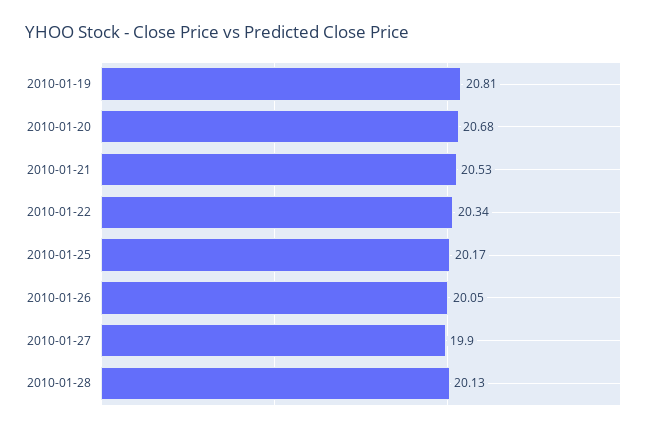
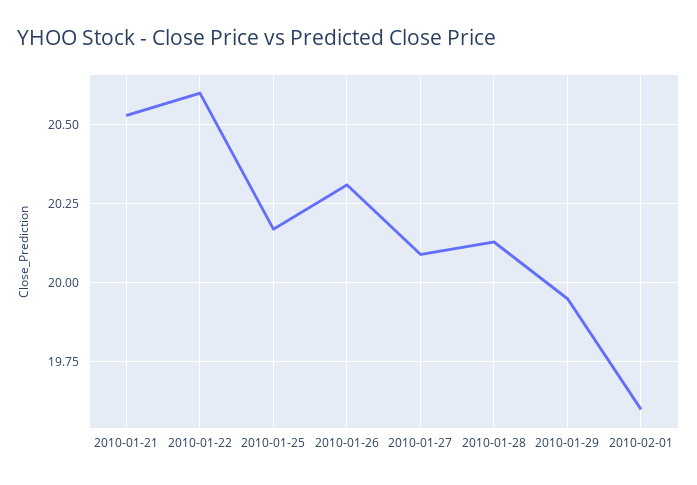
2010-01-19: 20.81 -> none
2010-01-20: 20.68 -> none
2010-01-22: 20.34 -> 20.6
2010-01-26: 20.05 -> 20.3
2010-01-27: 19.9 -> 20.1
2010-01-29: none -> 19.95
2010-02-01: none -> 19.6

